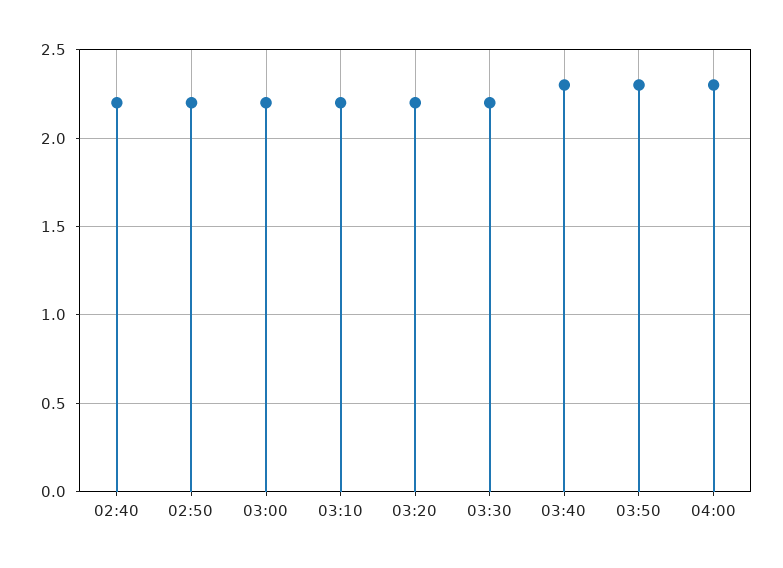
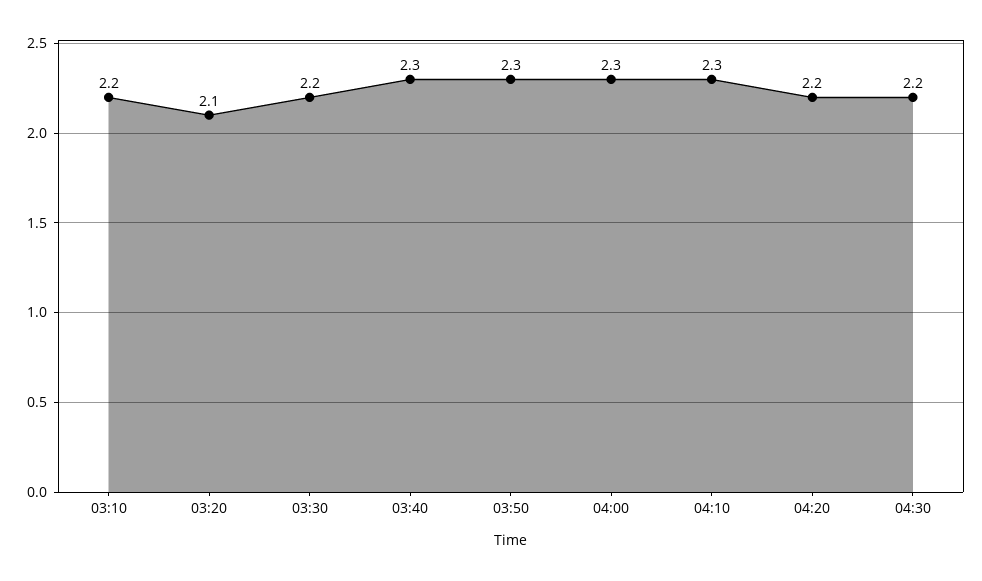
02:40: 2.2 -> none
02:50: 2.2 -> none
03:00: 2.2 -> none
03:20: 2.2 -> 2.1
04:10: none -> 2.3
04:20: none -> 2.2
04:30: none -> 2.2

